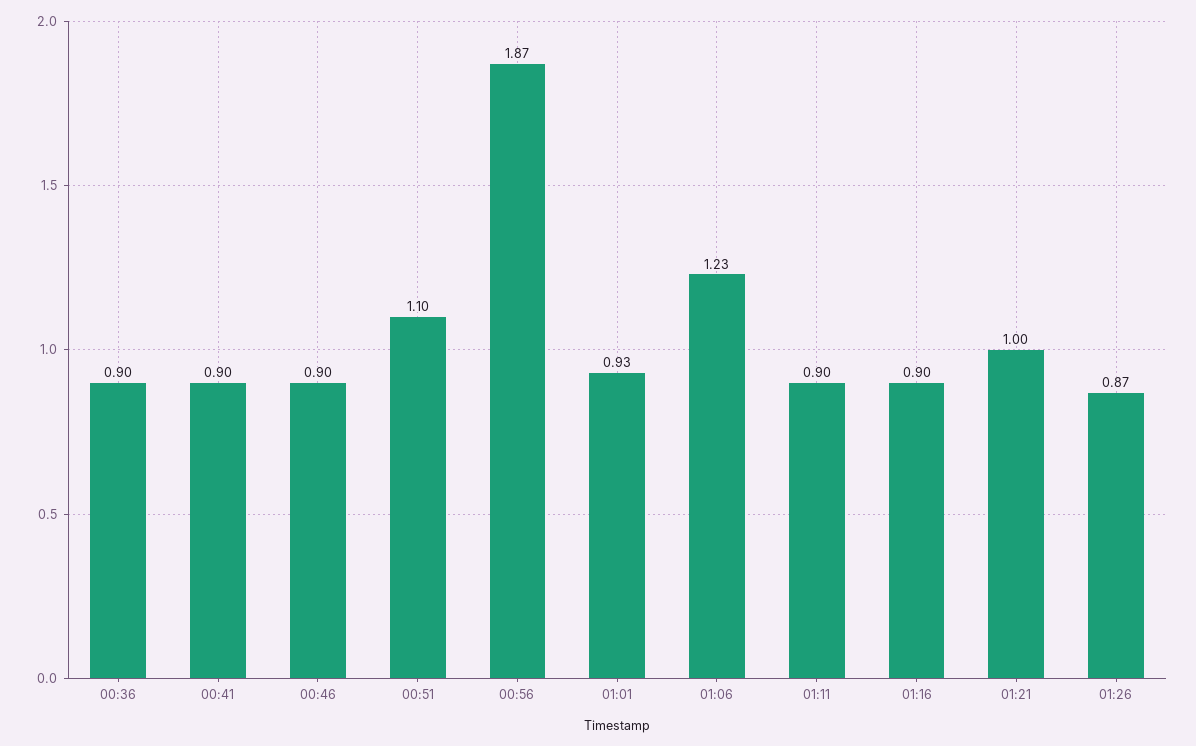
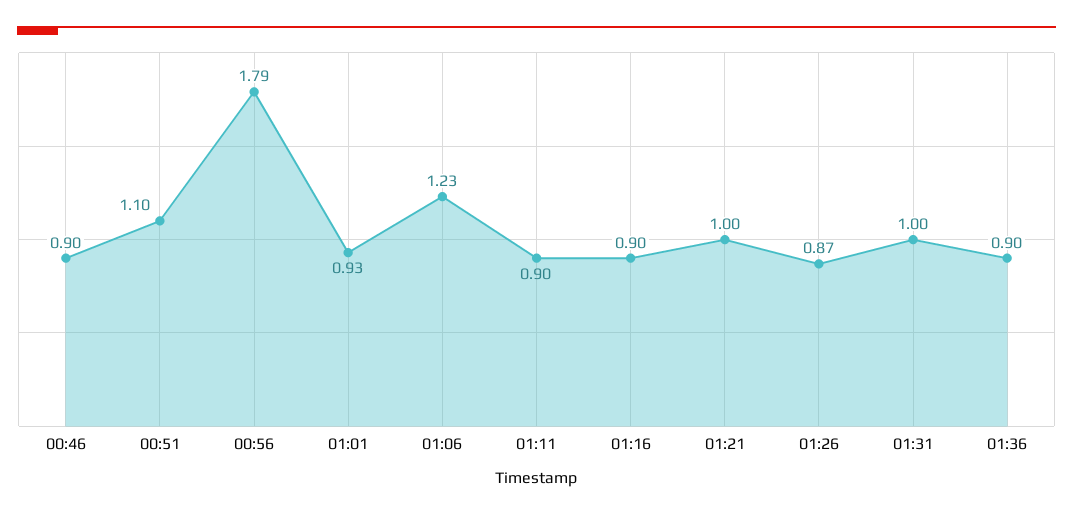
00:36: 0.9 -> none
00:41: 0.9 -> none
00:56: 1.87 -> 1.79
01:31: none -> 1
01:36: none -> 0.9

